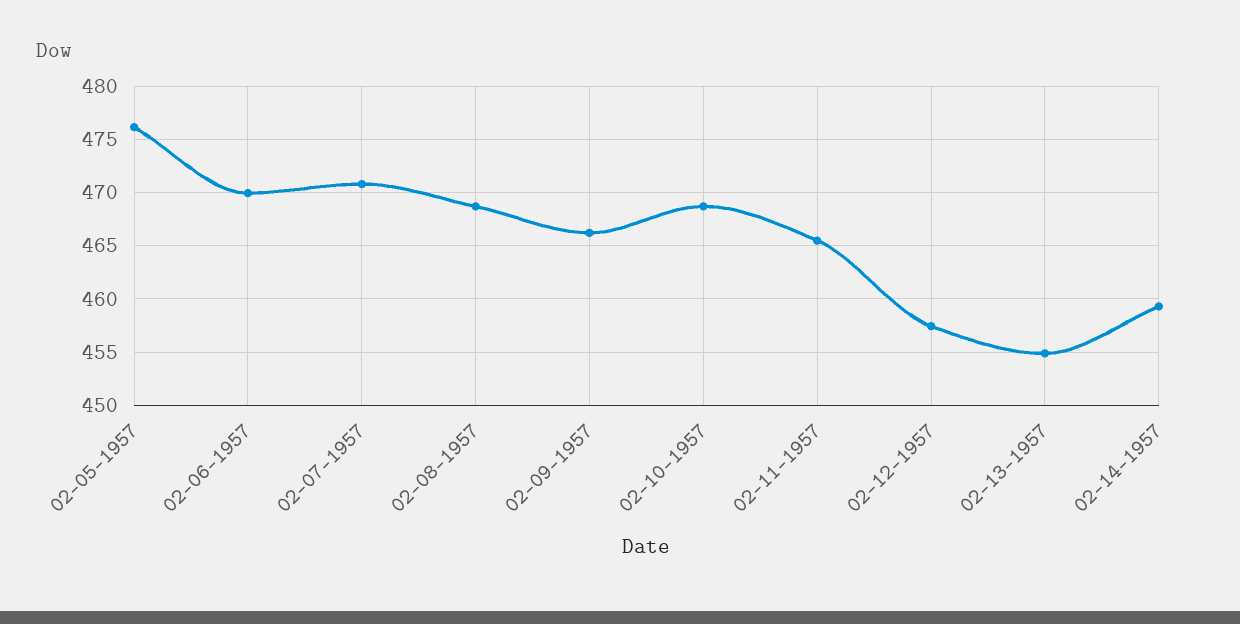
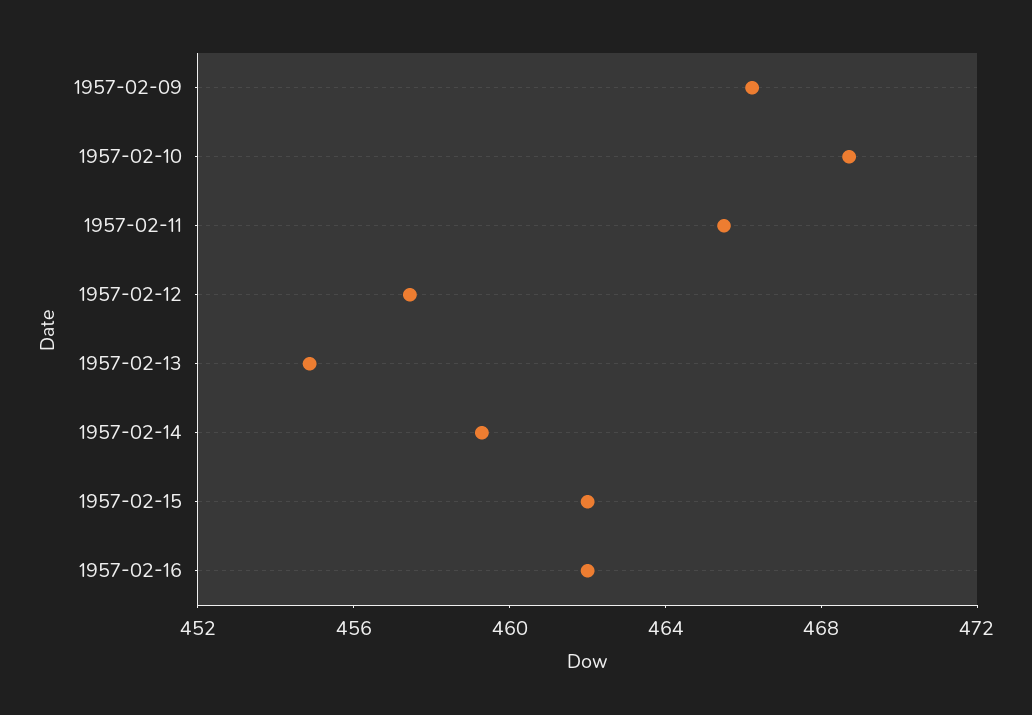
02-05-1957: 476 -> none
02-06-1957: 470 -> none
02-07-1957: 471 -> none
02-08-1957: 469 -> none
1957-02-15: none -> 462
1957-02-16: none -> 462

